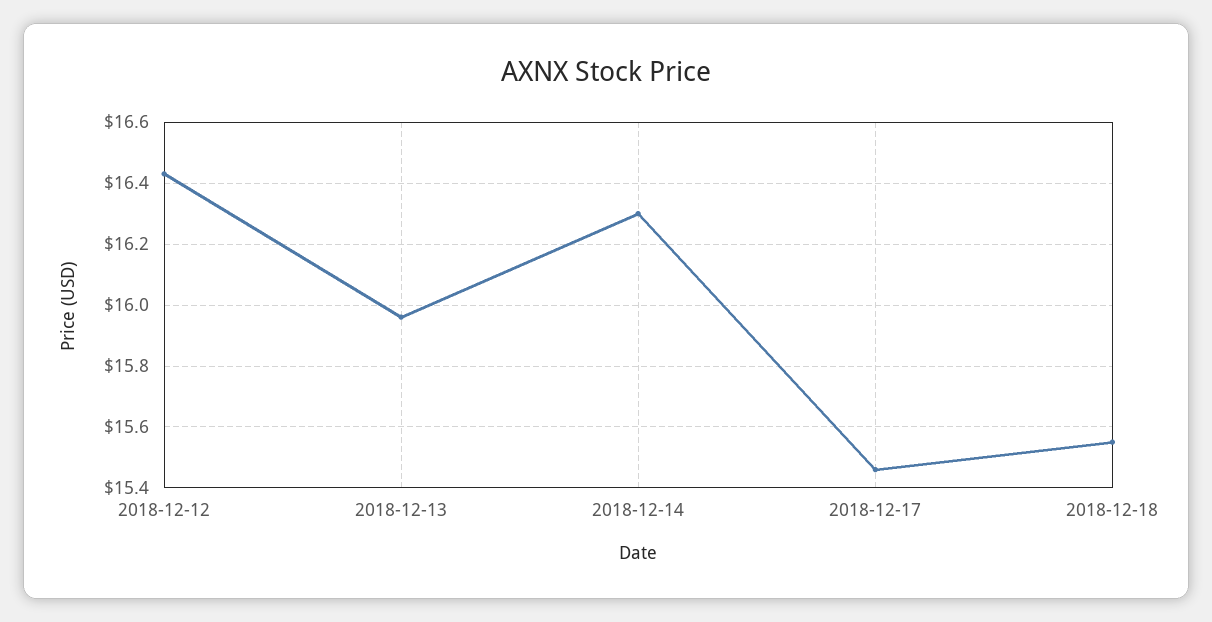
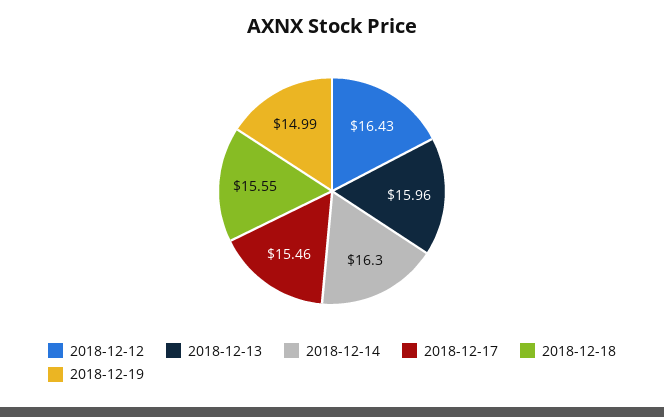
2018-12-19: none -> 14.99

